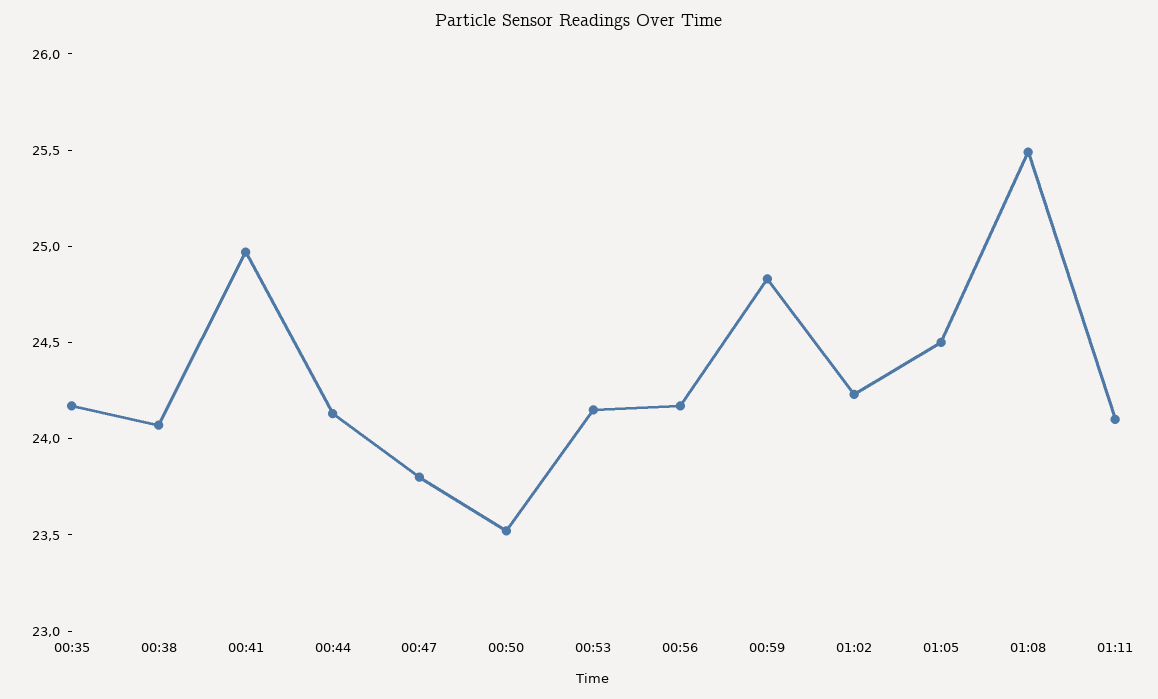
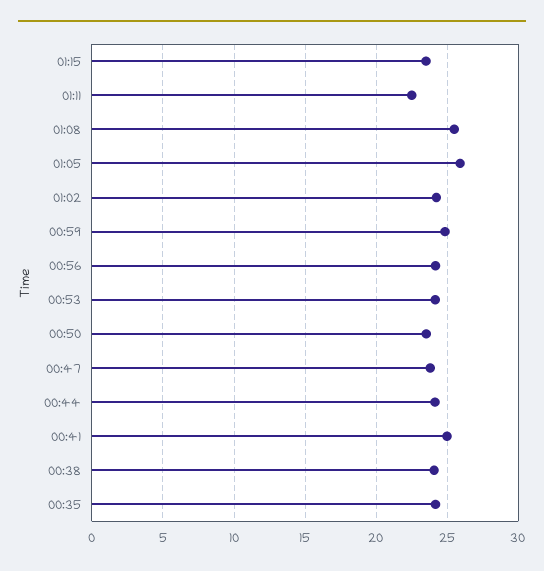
01:05: 24.5 -> 26
01:11: 24.1 -> 22.5
01:15: none -> 23.5

